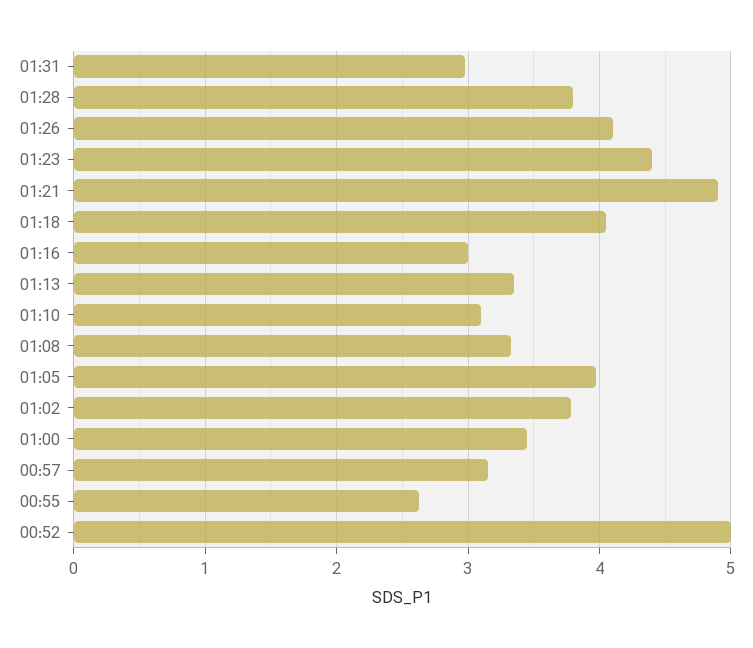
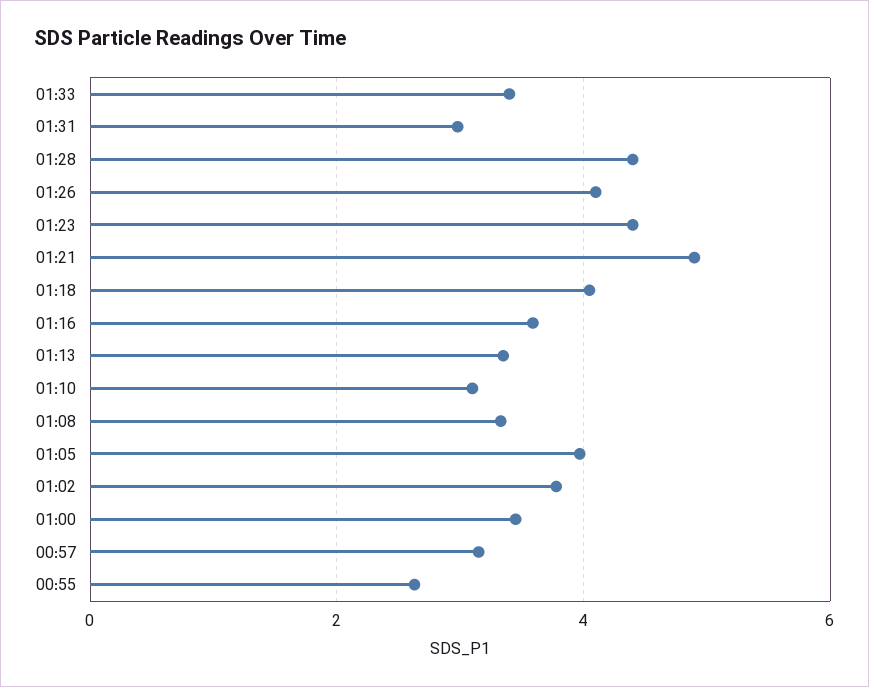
01:28: 3.8 -> 4.4
01:16: 3 -> 3.6
00:52: 5 -> none
01:33: none -> 3.4

